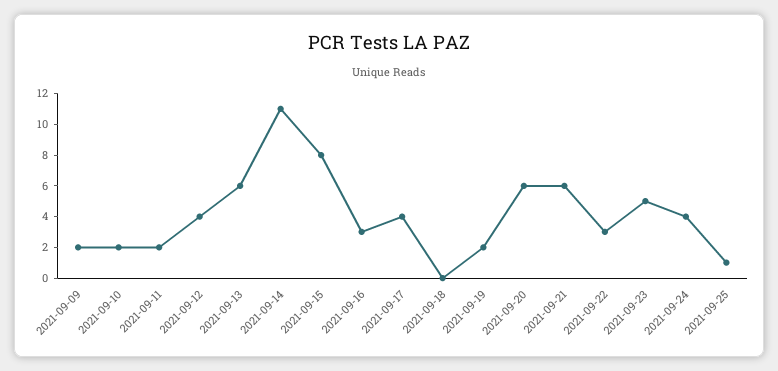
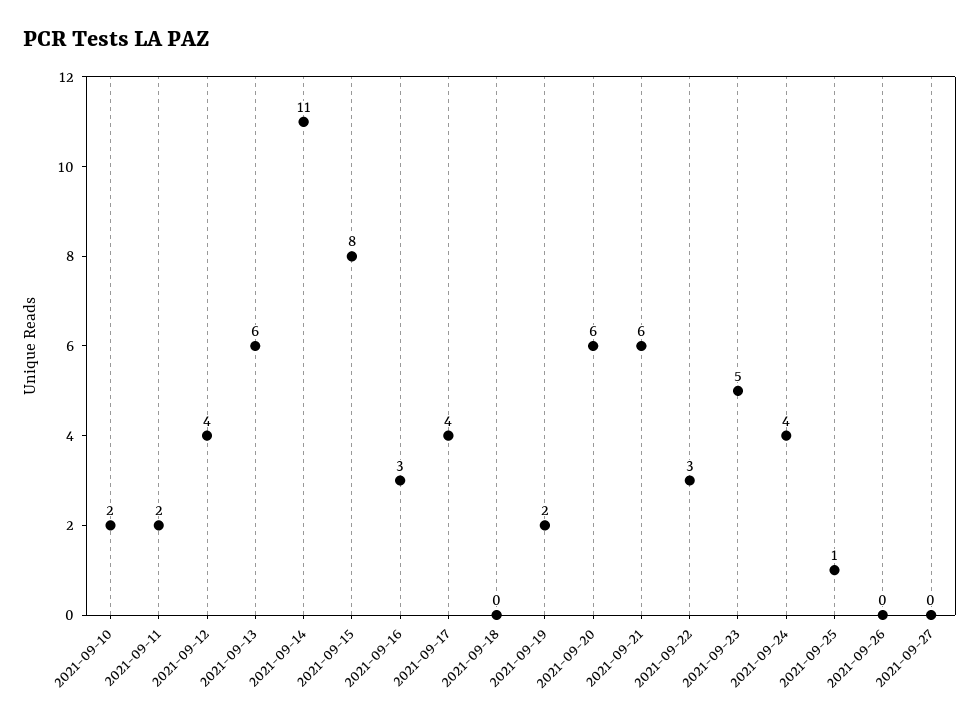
2021-09-09: 2 -> none
2021-09-26: none -> 0
2021-09-27: none -> 0

